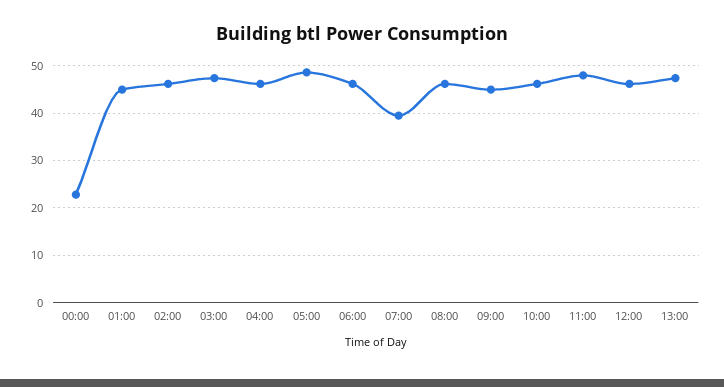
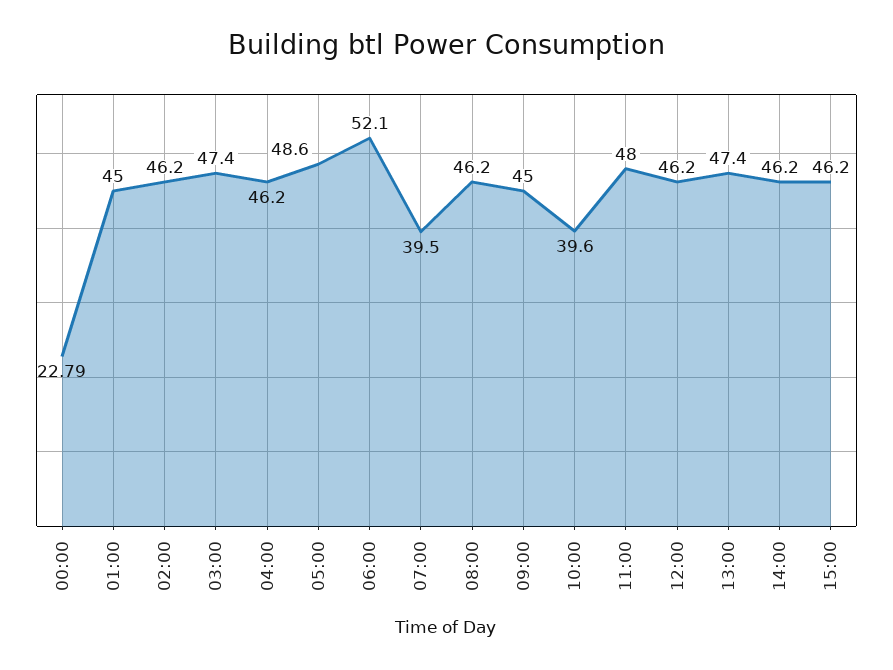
06:00: 46 -> 52.1
10:00: 46 -> 39.6
14:00: none -> 46.2
15:00: none -> 46.2

